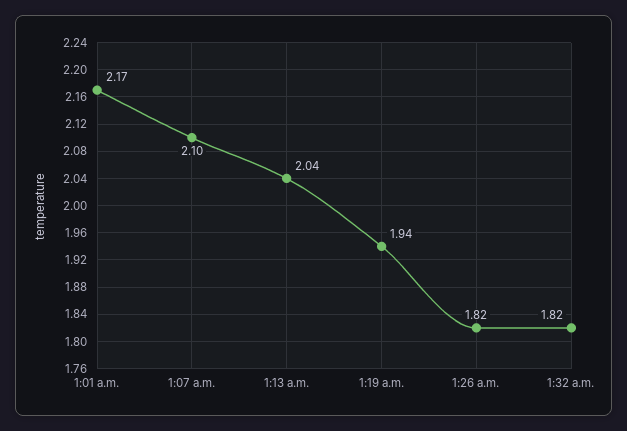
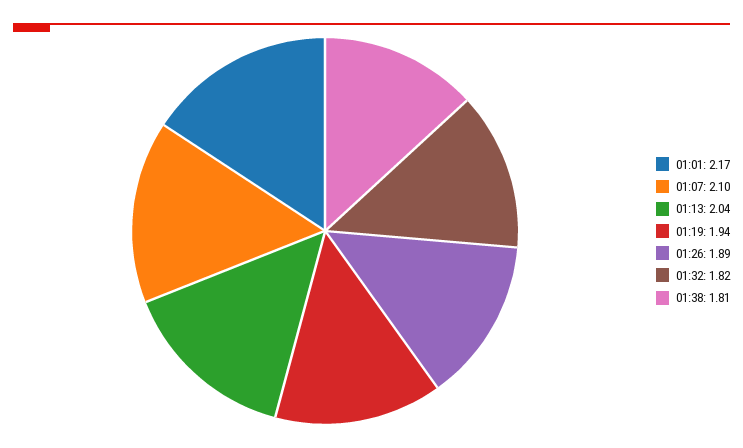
1:26 a.m.: 1.82 -> 1.89
01:38: none -> 1.81

